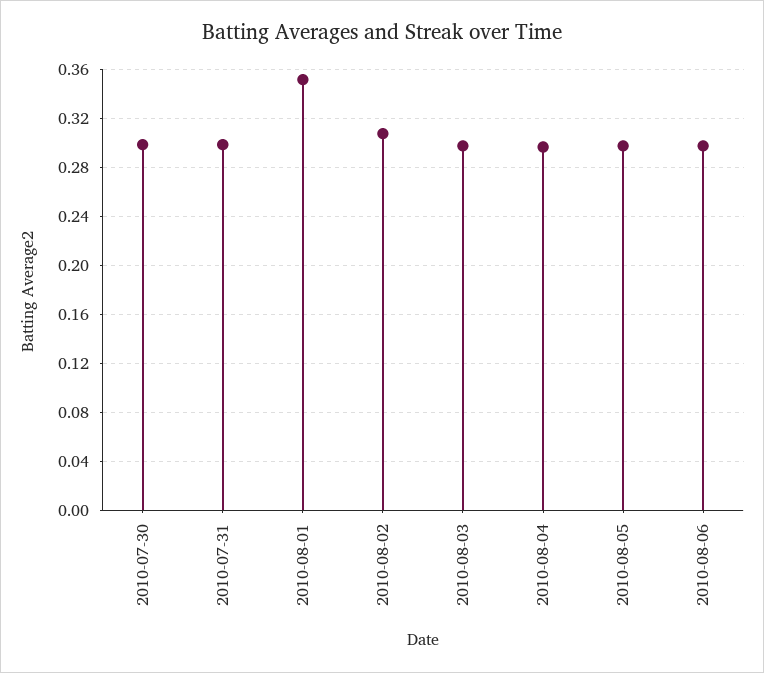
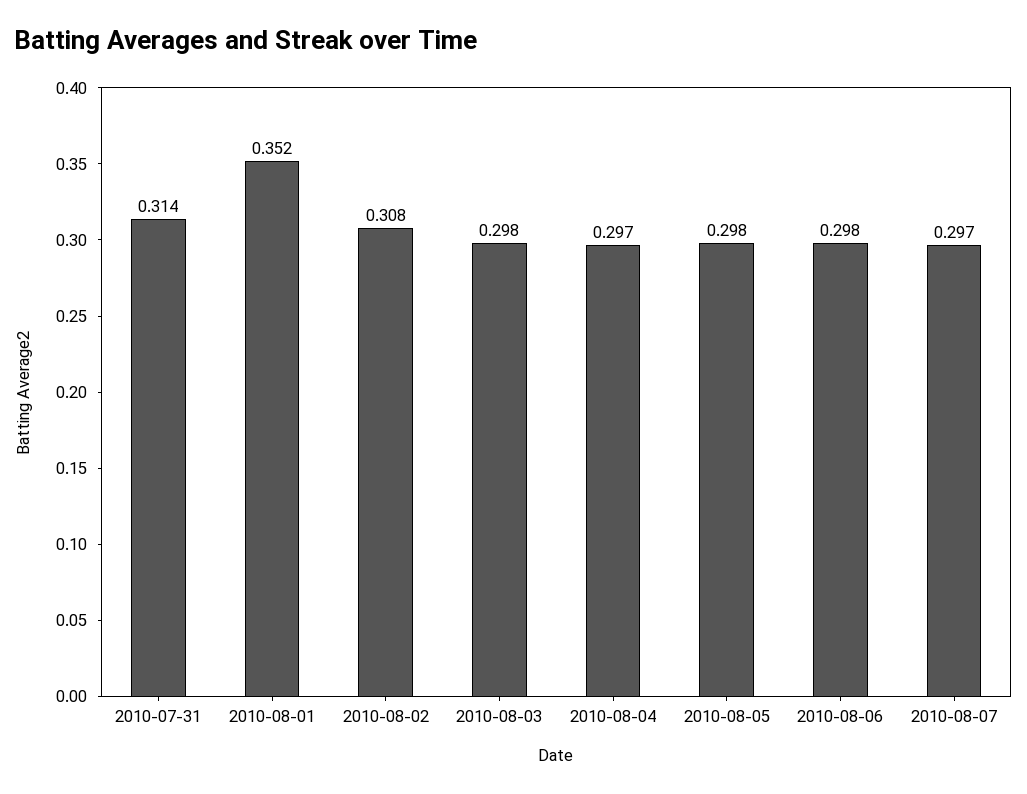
2010-07-30: 0.3 -> none
2010-07-31: 0.3 -> 0.314
2010-08-07: none -> 0.297

